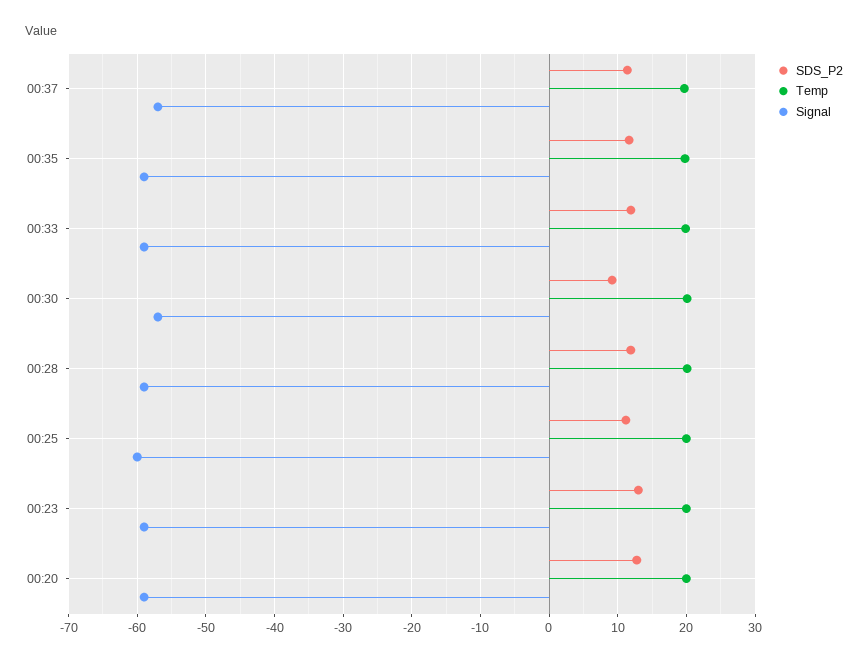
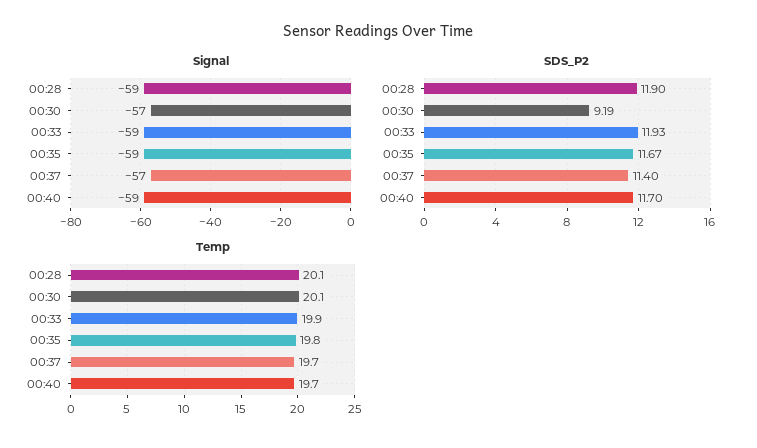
SDS_P2, 00:25: 11 -> none
Temp, 00:25: 20 -> none
Signal, 00:25: -60 -> none
SDS_P2, 00:23: 13 -> none
Temp, 00:23: 20 -> none
Signal, 00:23: -59 -> none
SDS_P2, 00:20: 13 -> none
Temp, 00:20: 20 -> none
Signal, 00:20: -59 -> none
Signal, 00:40: none -> -59
SDS_P2, 00:40: none -> 11.7
Temp, 00:40: none -> 19.7

